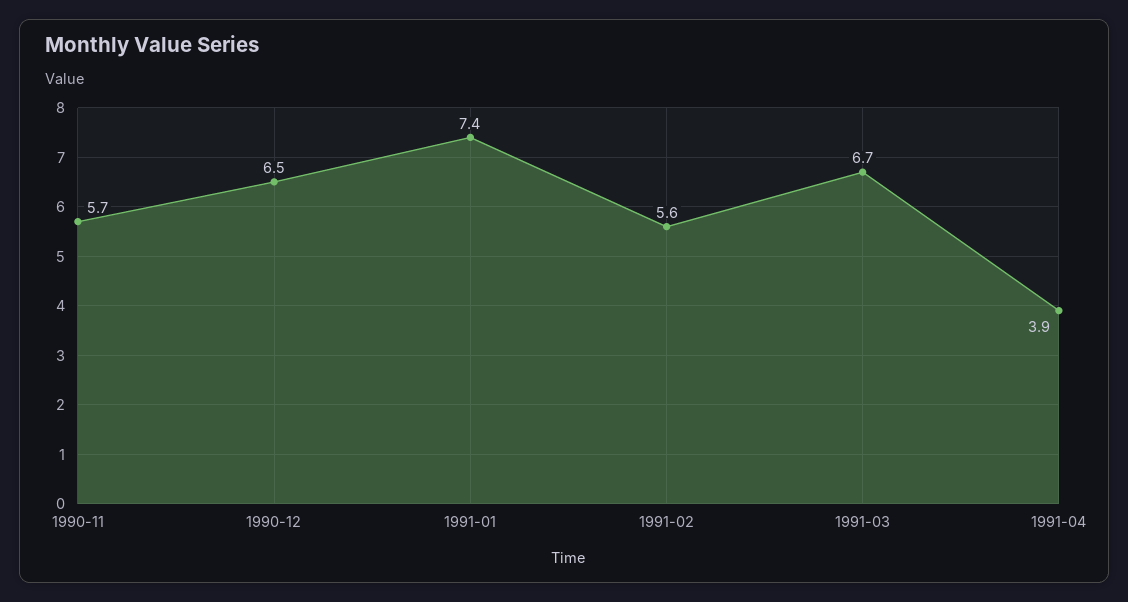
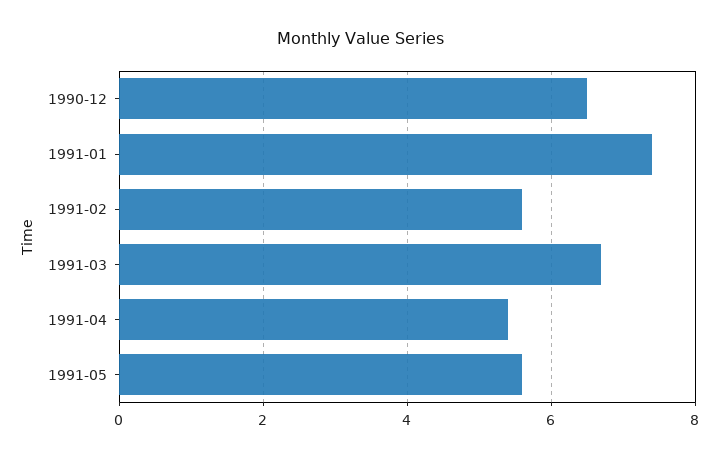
1990-11: 5.7 -> none
1991-04: 3.9 -> 5.5
1991-05: none -> 5.5

